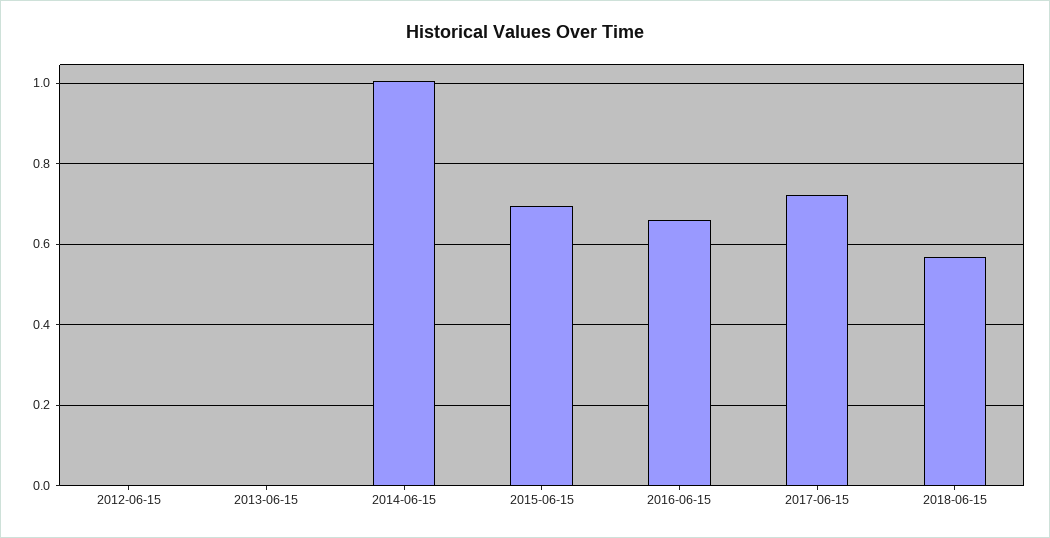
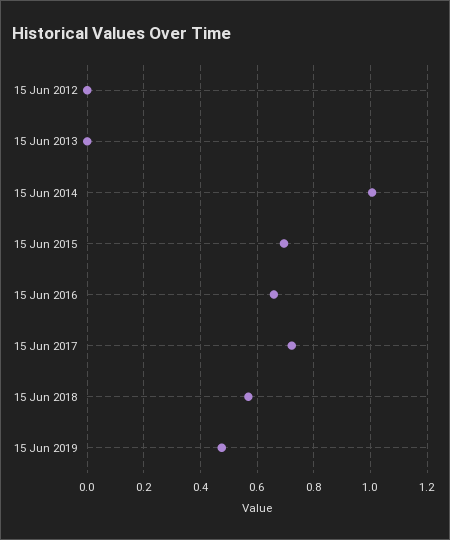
15 Jun 2019: none -> 0.475

